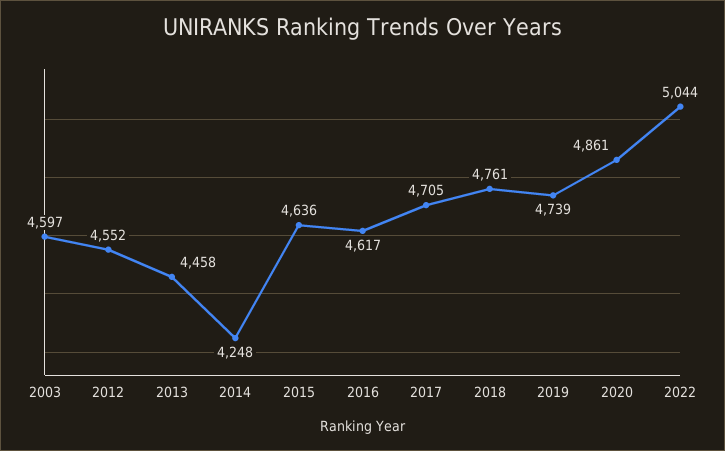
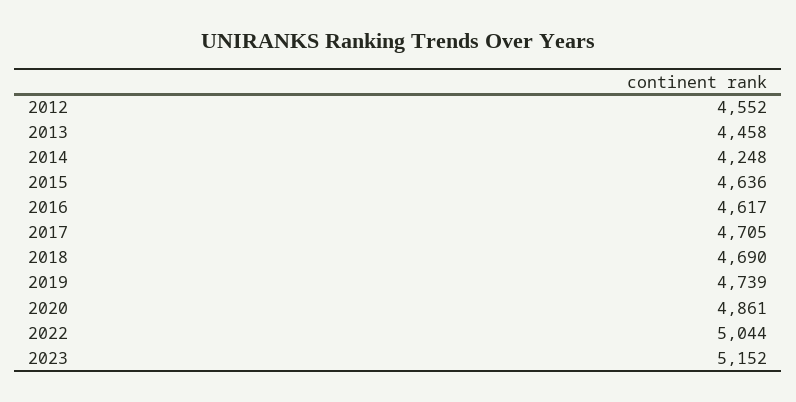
2003: 4597 -> none
2018: 4761 -> 4690
2023: none -> 5152

